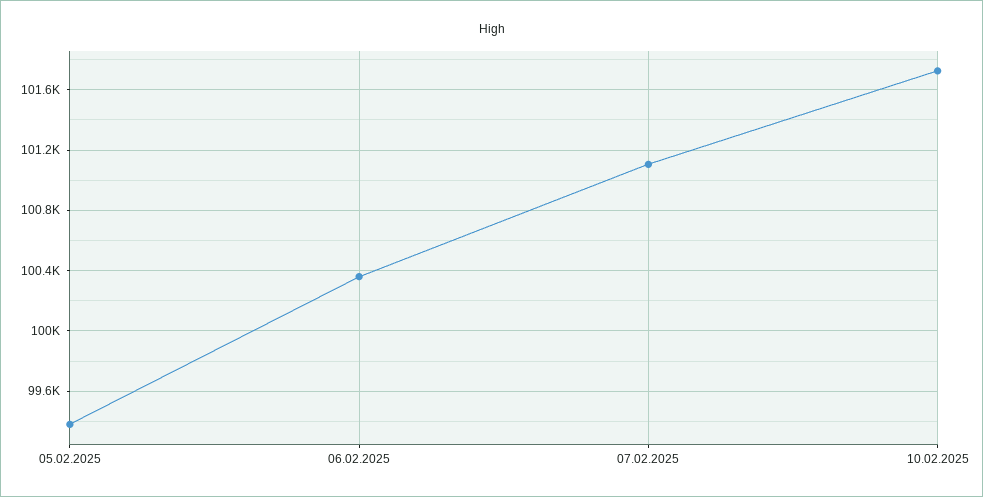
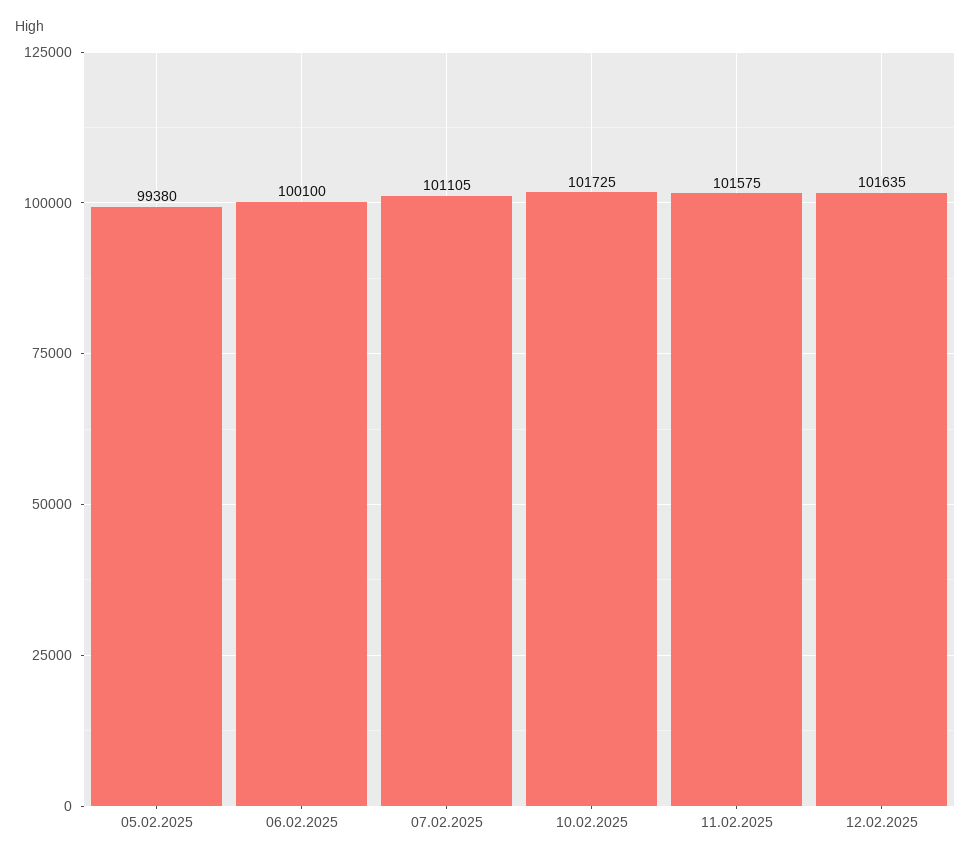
06.02.2025: 100350 -> 100100
11.02.2025: none -> 101575
12.02.2025: none -> 101635

